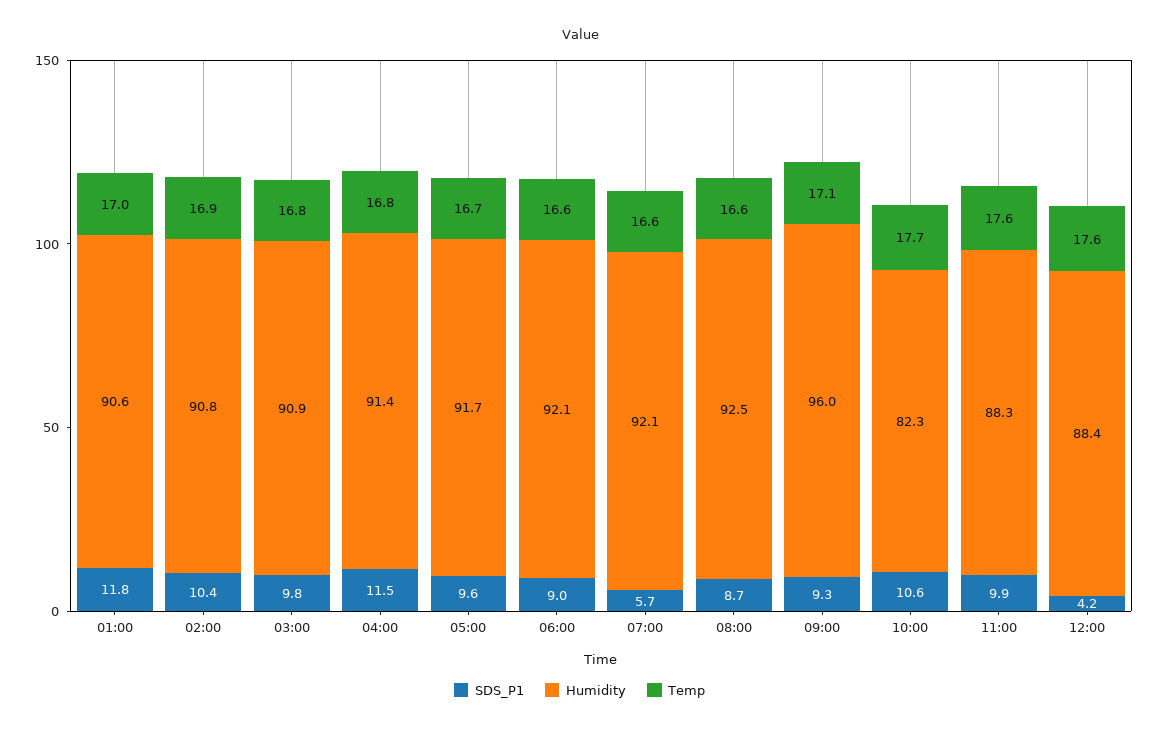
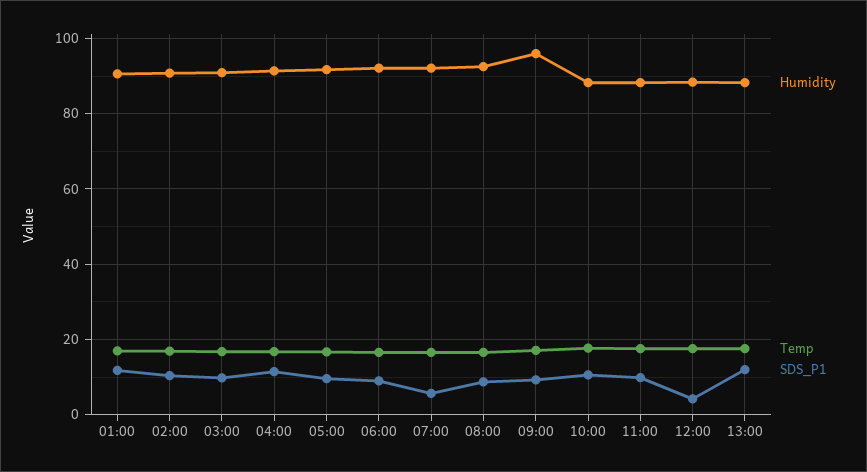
Humidity, 10:00: 82.3 -> 88
Humidity, 13:00: none -> 88
Temp, 13:00: none -> 18
SDS_P1, 13:00: none -> 12

